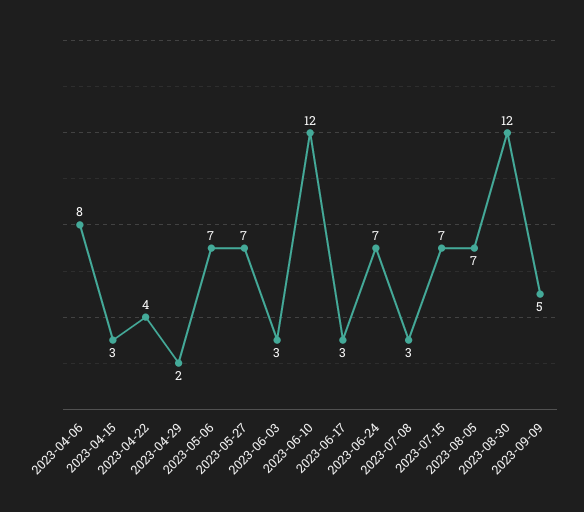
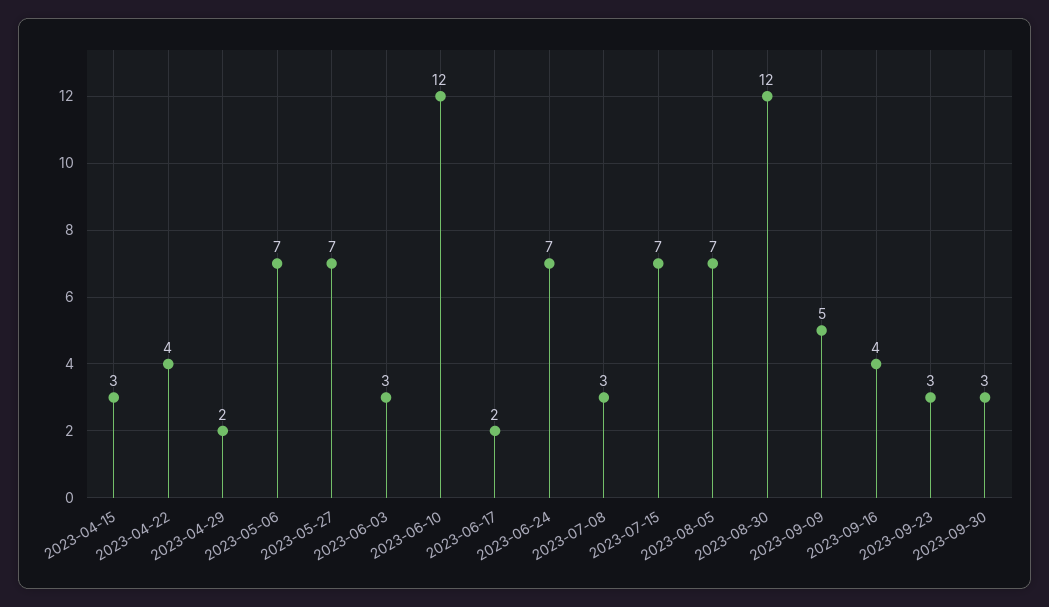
2023-04-06: 8 -> none
2023-06-17: 3 -> 2
2023-09-16: none -> 4
2023-09-23: none -> 3
2023-09-30: none -> 3

